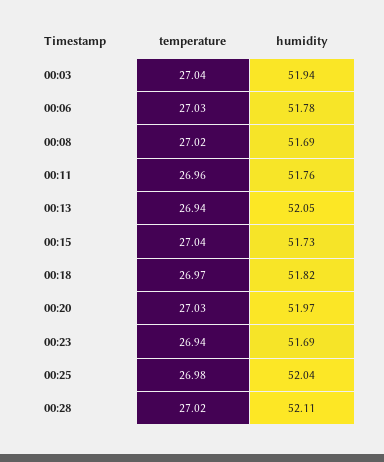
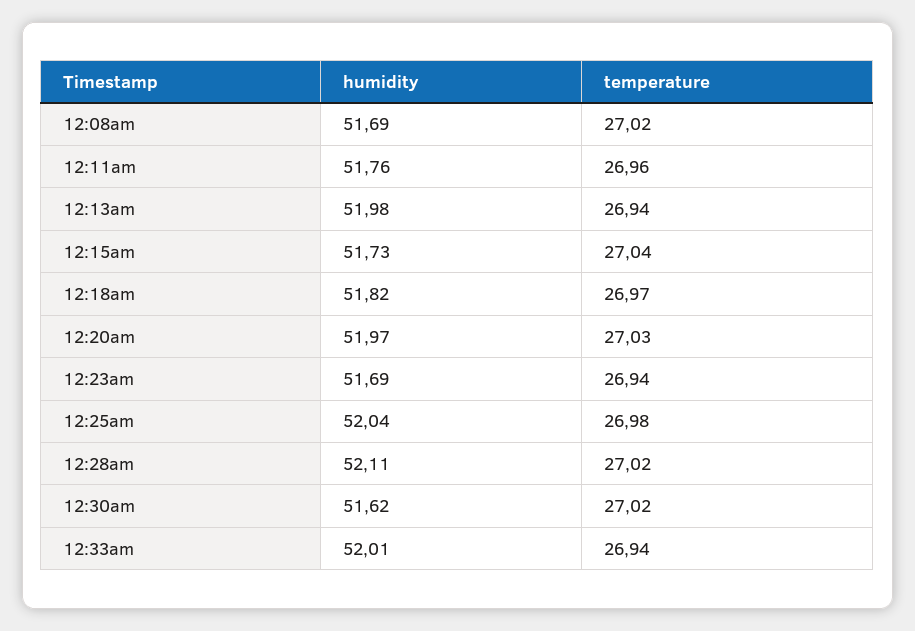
temperature, 00:03: 27.04 -> none
humidity, 00:03: 51.94 -> none
temperature, 00:06: 27.03 -> none
humidity, 00:06: 51.78 -> none
humidity, 00:13: 52.05 -> 51.98
humidity, 12:30am: none -> 51.62
temperature, 12:30am: none -> 27.02
humidity, 12:33am: none -> 52.01
temperature, 12:33am: none -> 26.94

